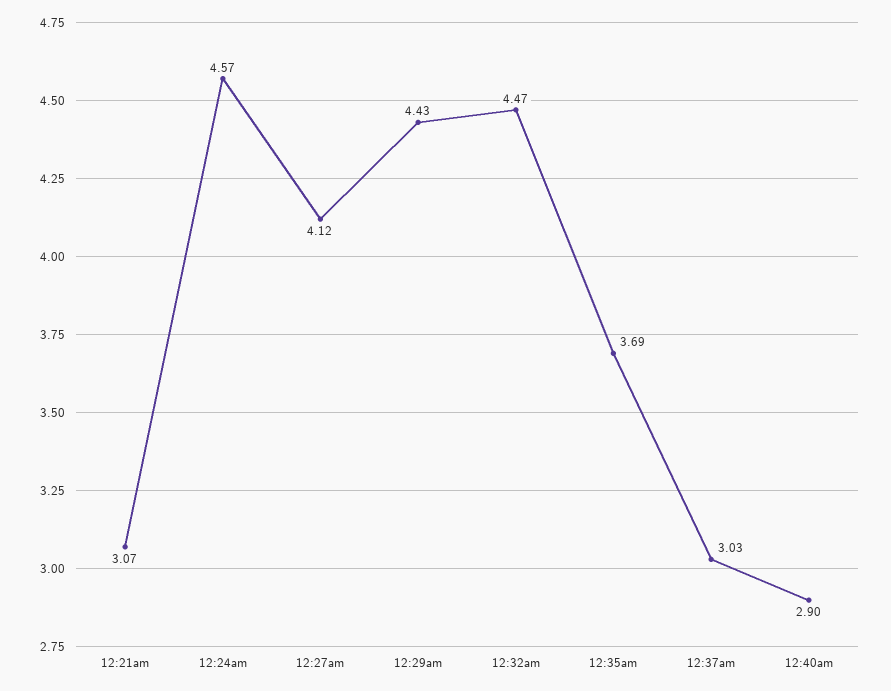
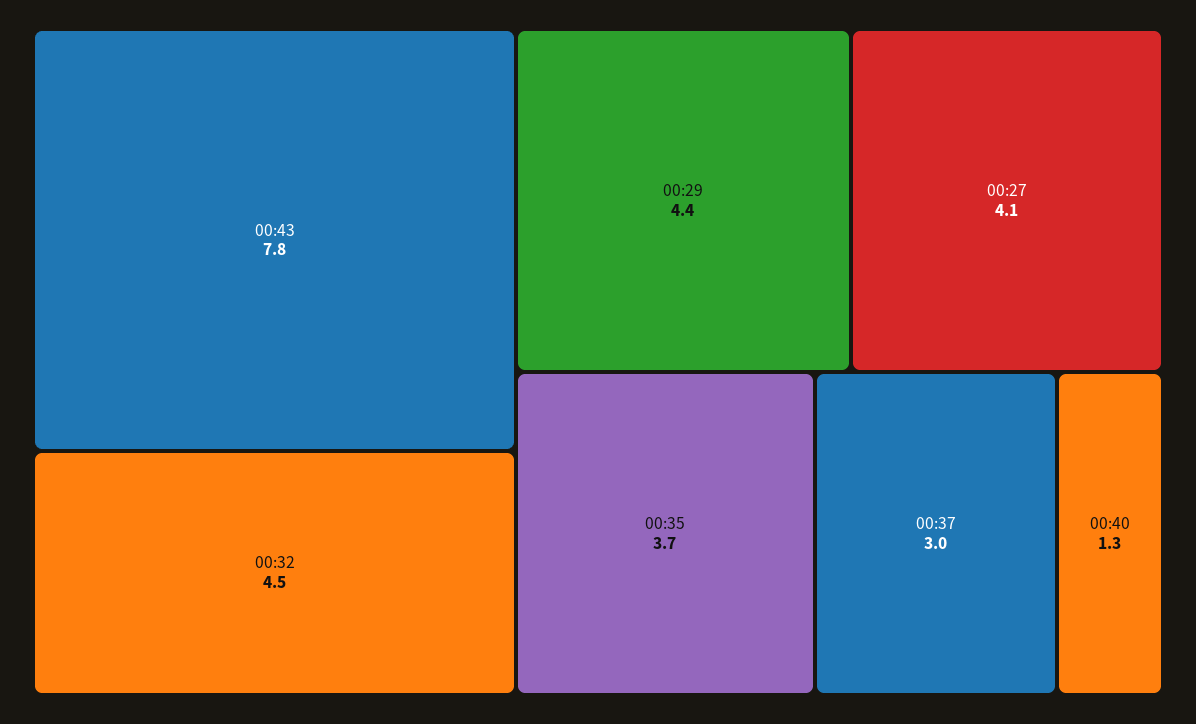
12:21am: 3.07 -> none
12:24am: 4.57 -> none
12:40am: 2.9 -> 1.3
00:43: none -> 7.8

